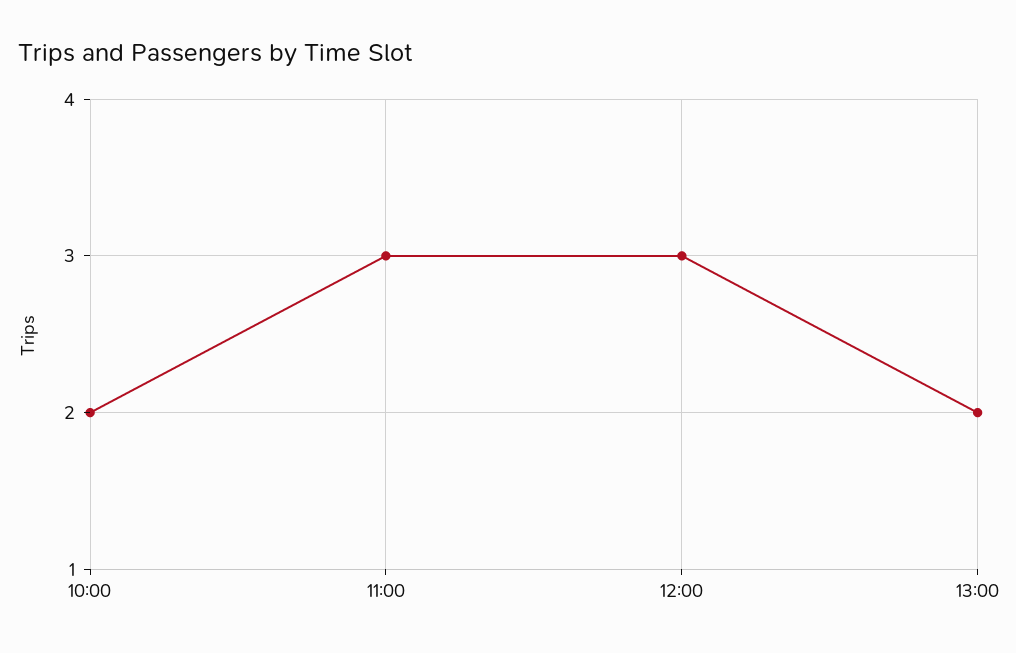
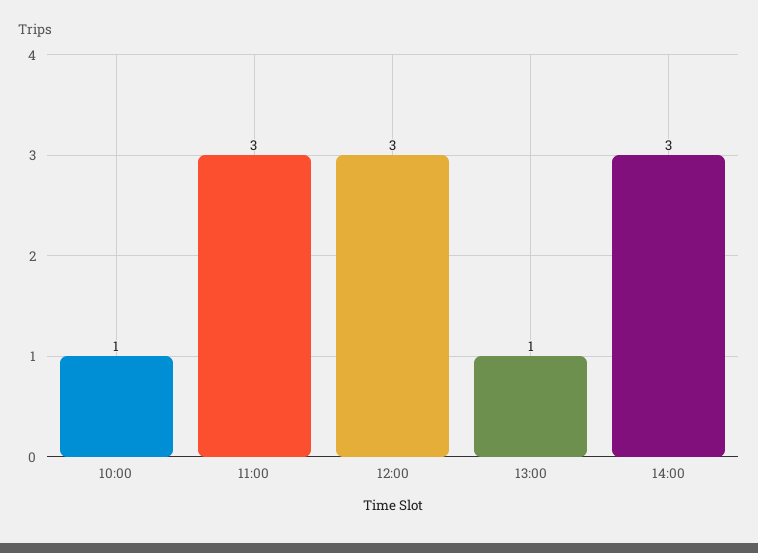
10:00: 2 -> 1
13:00: 2 -> 1
14:00: none -> 3

